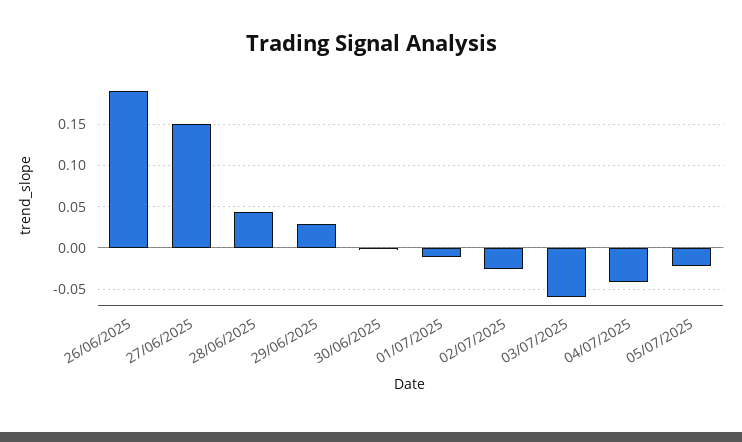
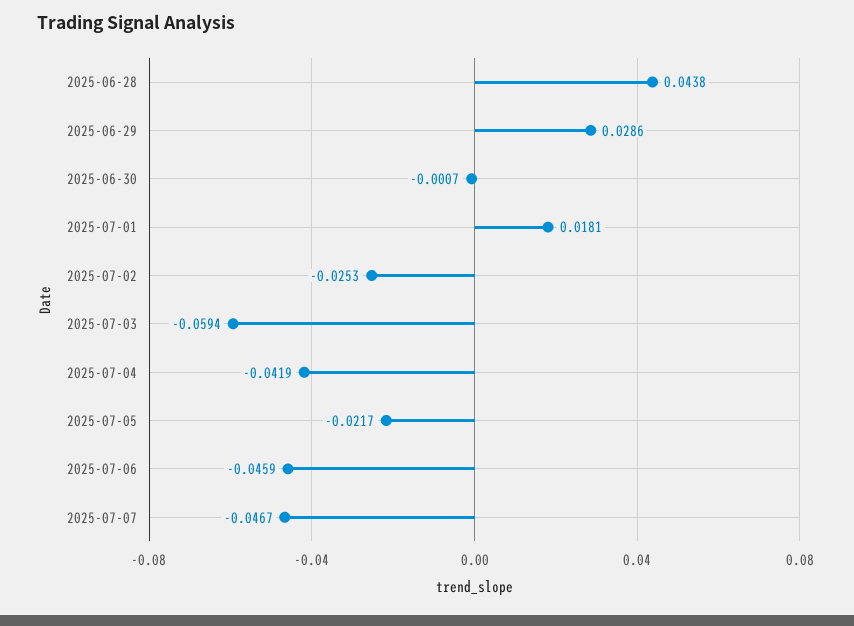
26/06/2025: 0.19 -> none
27/06/2025: 0.15 -> none
01/07/2025: -0.01 -> 0.0181
2025-07-06: none -> -0.0459
2025-07-07: none -> -0.0467

